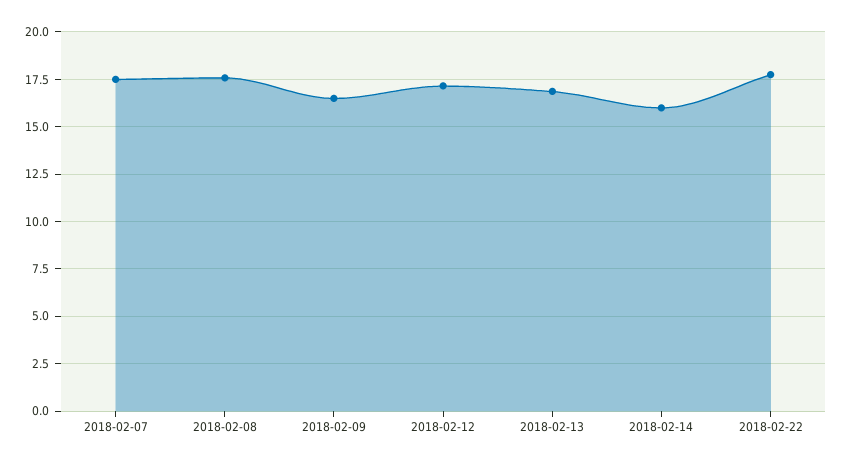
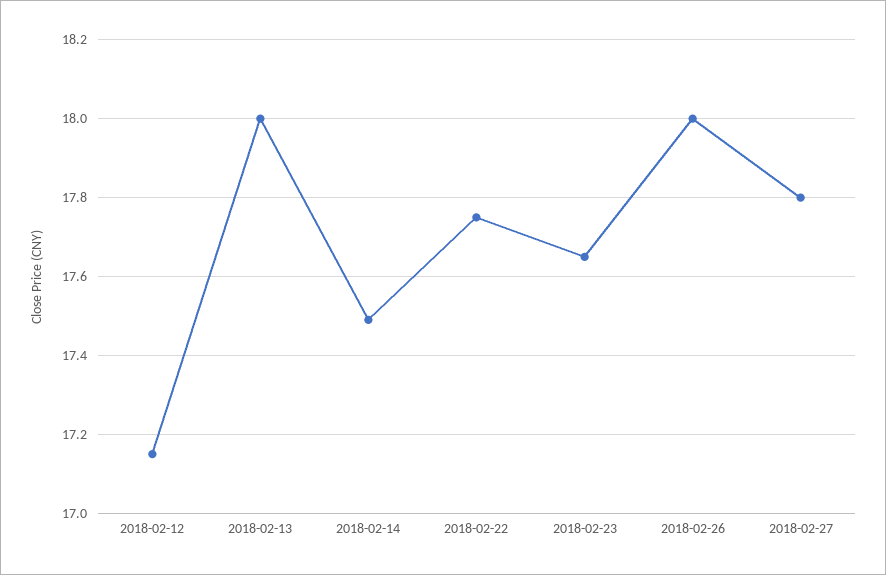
2018-02-07: 17.5 -> none
2018-02-08: 17.5 -> none
2018-02-09: 16.5 -> none
2018-02-13: 17 -> 18
2018-02-14: 16 -> 17.5
2018-02-23: none -> 17.65
2018-02-26: none -> 18
2018-02-27: none -> 17.8

